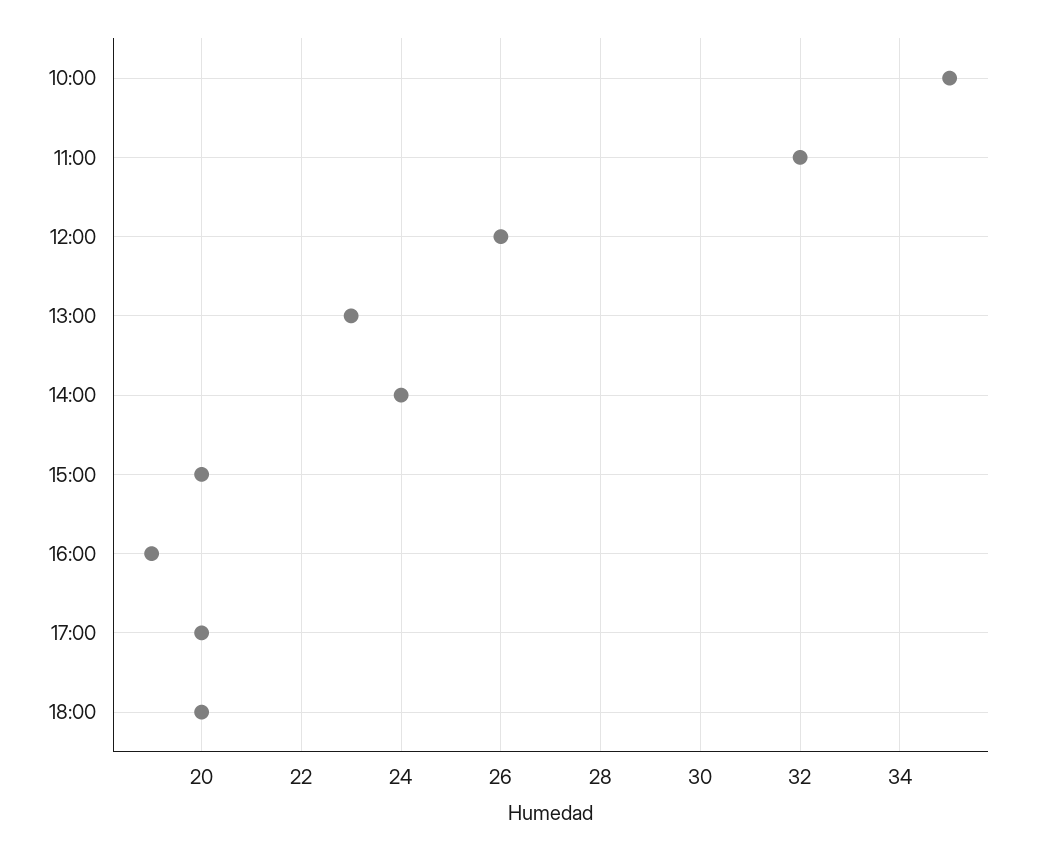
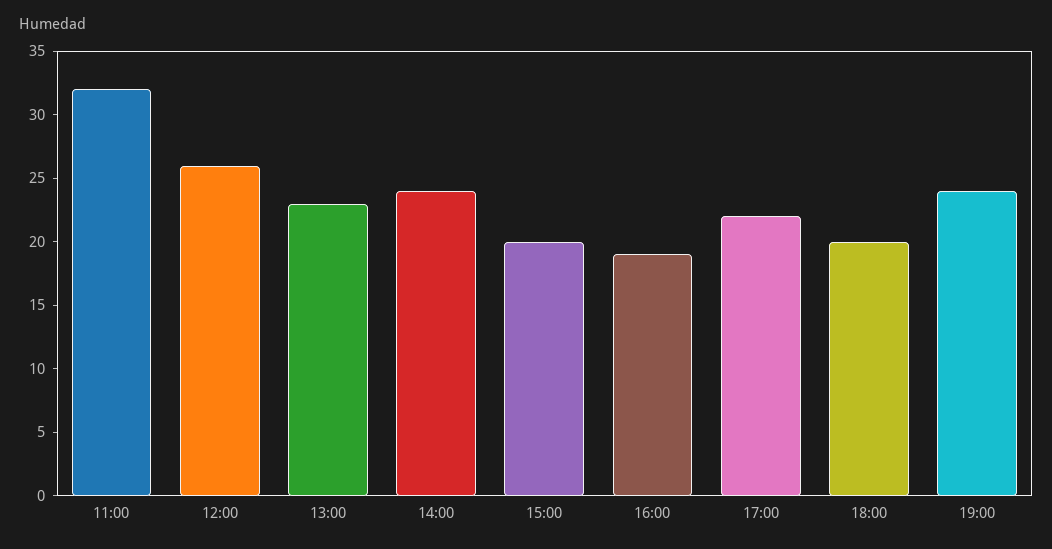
10:00: 35 -> none
17:00: 20 -> 22
19:00: none -> 24

